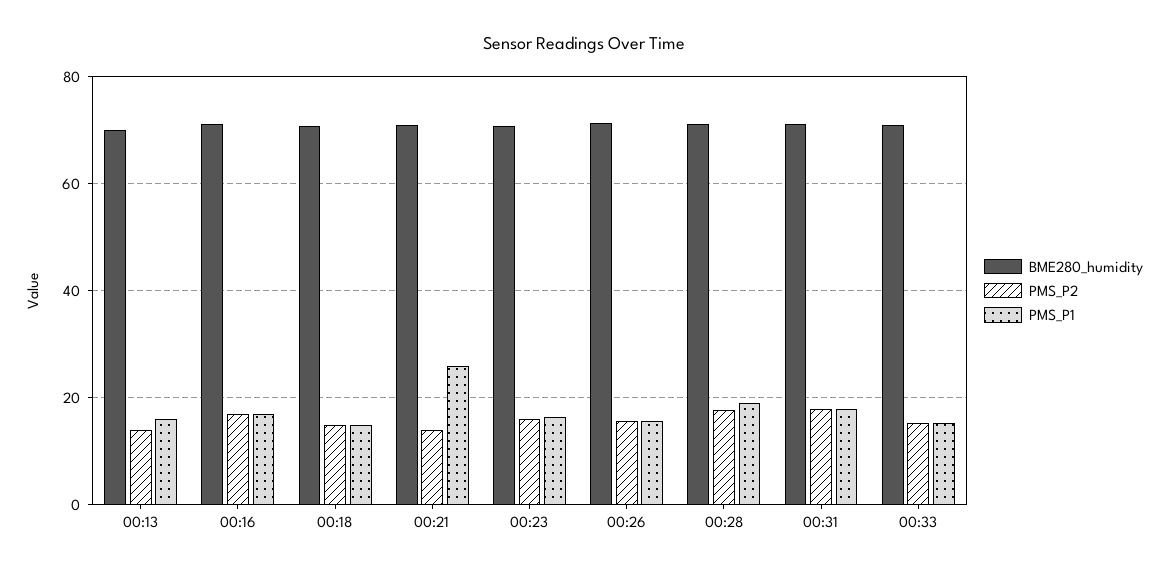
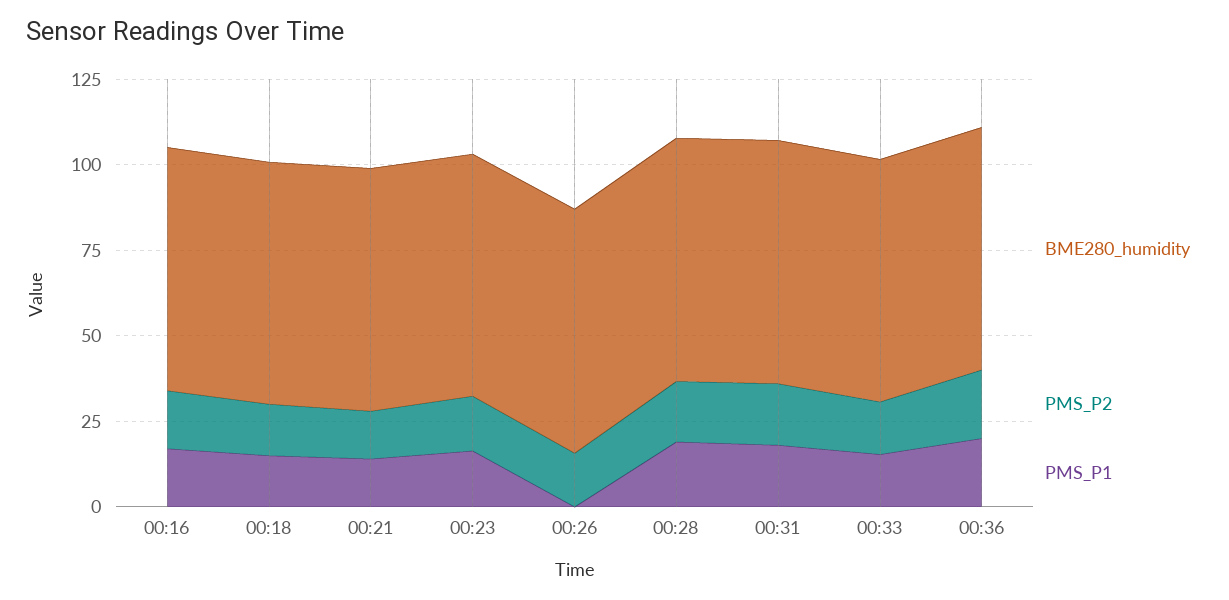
BME280_humidity, 00:13: 70 -> none
PMS_P2, 00:13: 14 -> none
PMS_P1, 00:13: 16 -> none
PMS_P1, 00:21: 26 -> 15
PMS_P1, 00:26: 16 -> 0
BME280_humidity, 00:36: none -> 70
PMS_P2, 00:36: none -> 20
PMS_P1, 00:36: none -> 20

